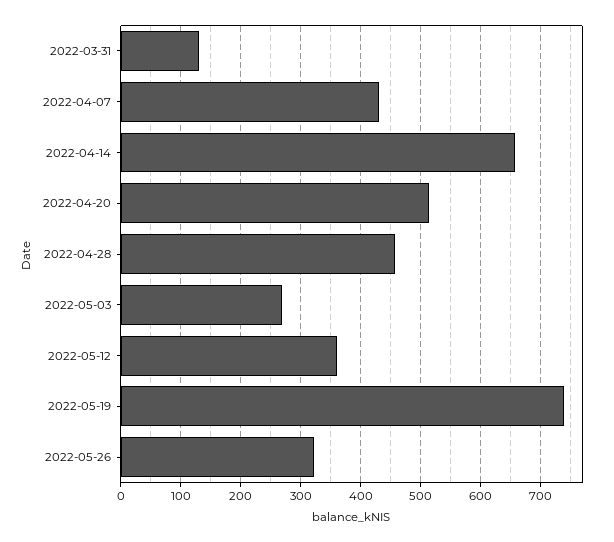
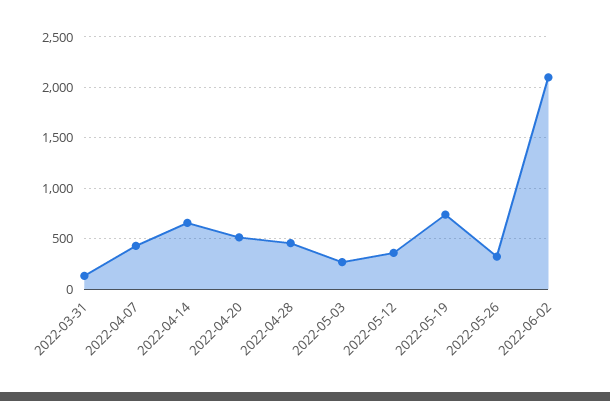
2022-06-02: none -> 2100

